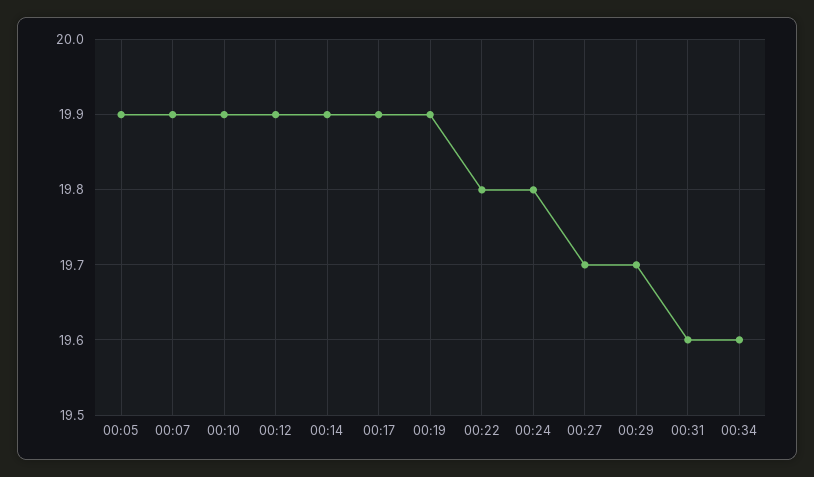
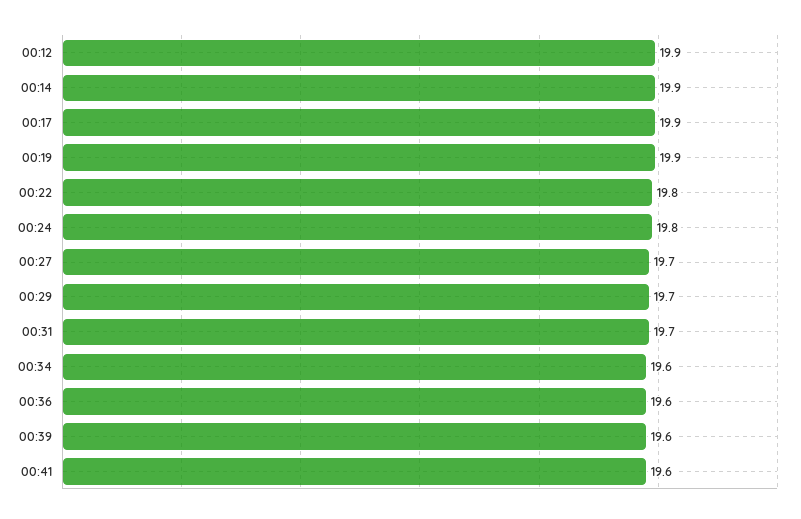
00:05: 19.9 -> none
00:07: 19.9 -> none
00:10: 19.9 -> none
00:31: 19.6 -> 19.7
00:36: none -> 19.6
00:39: none -> 19.6
00:41: none -> 19.6

